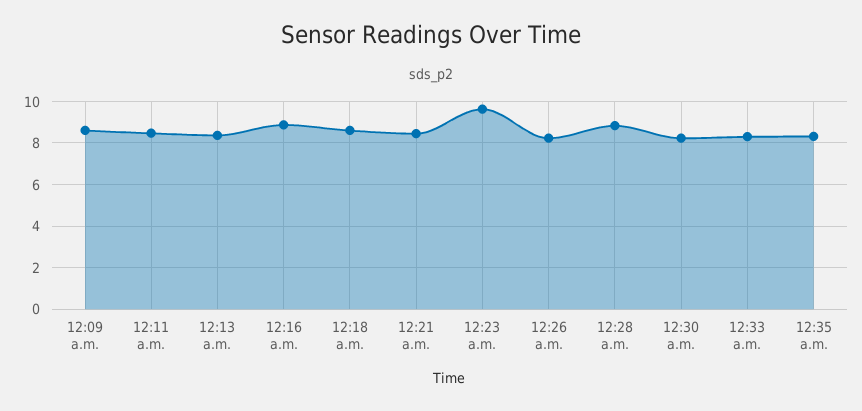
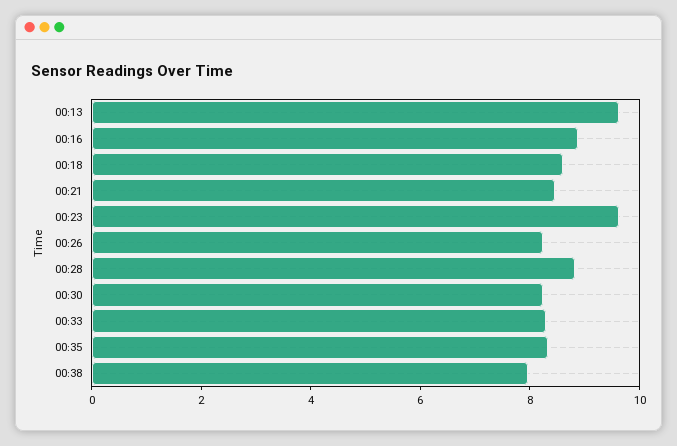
12:09 a.m.: 8.5 -> none
12:11 a.m.: 8.5 -> none
12:13 a.m.: 8.5 -> 9.5
00:38: none -> 8

